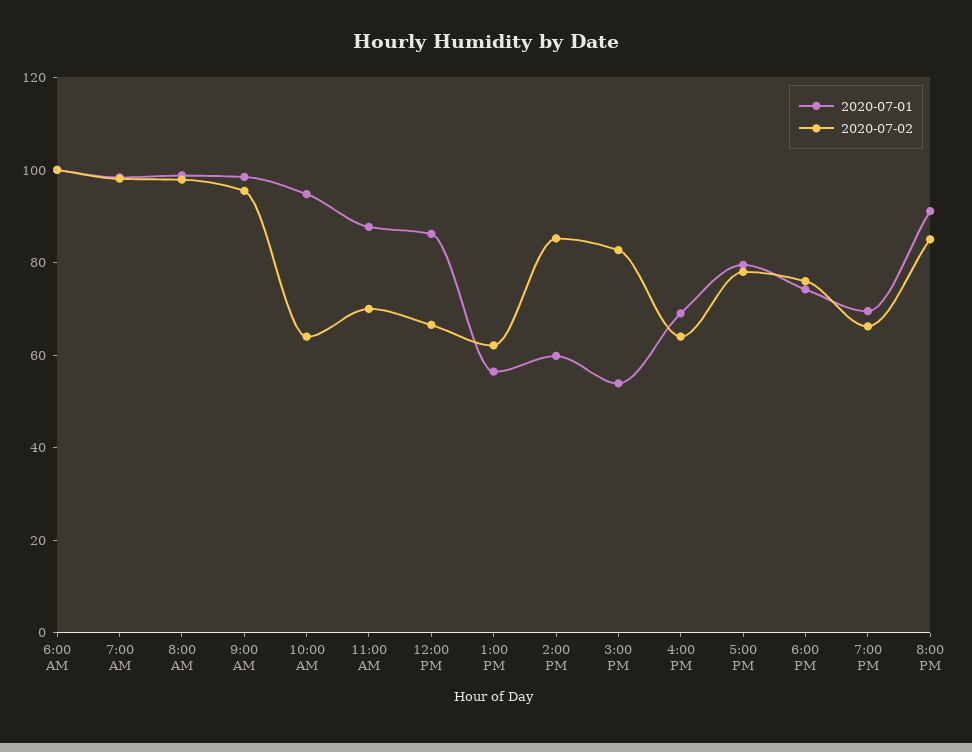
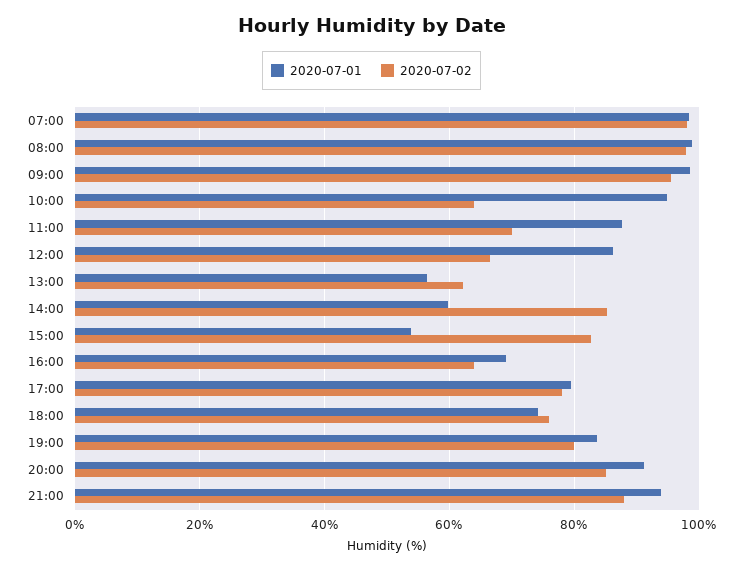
2020-07-01, 6:00 AM: 100 -> none
2020-07-02, 6:00 AM: 100 -> none
2020-07-01, 7:00 PM: 70 -> 84
2020-07-02, 7:00 PM: 65 -> 80
2020-07-01, 21:00: none -> 94
2020-07-02, 21:00: none -> 88

